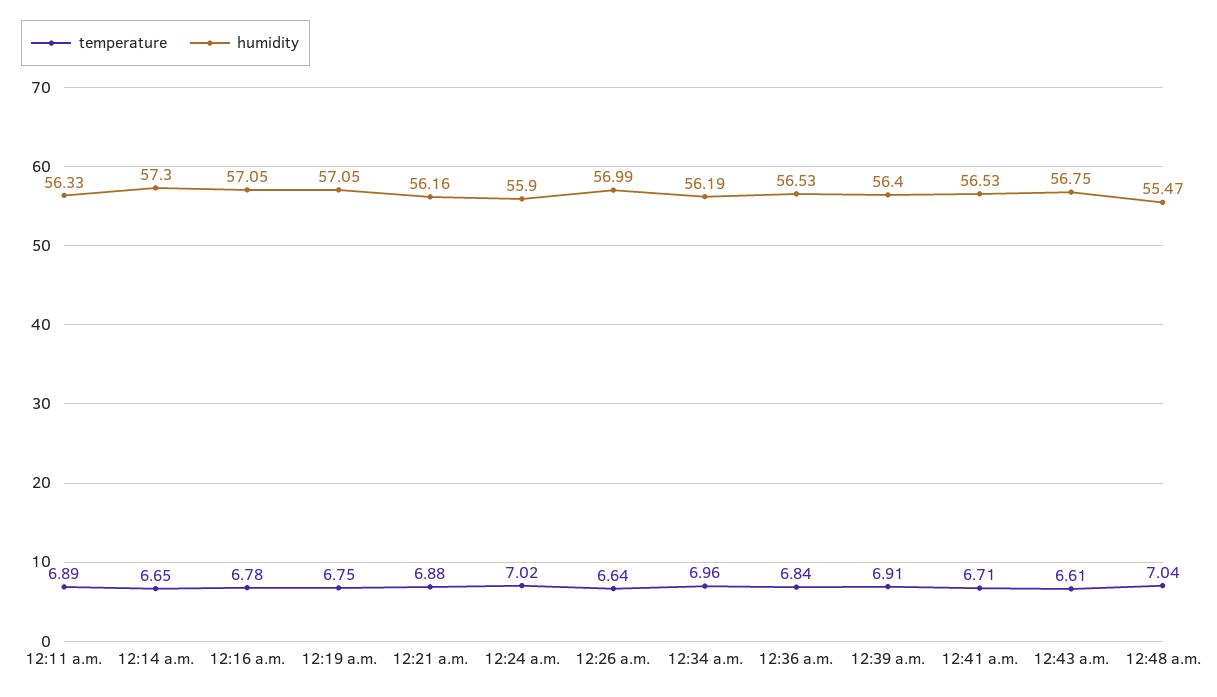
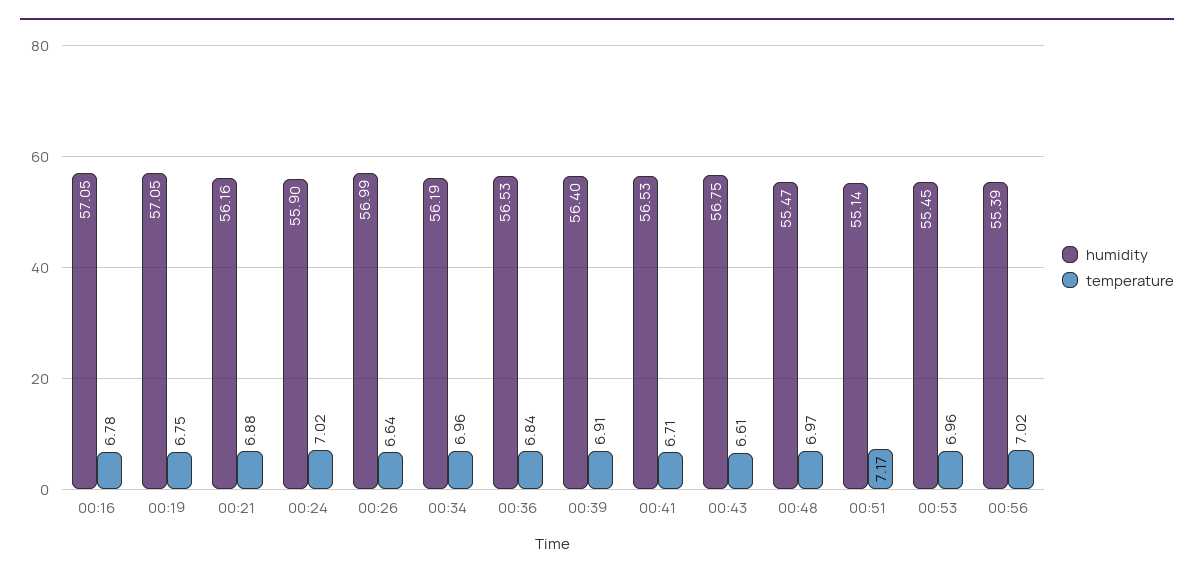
temperature, 12:11 a.m.: 6.89 -> none
humidity, 12:11 a.m.: 56.33 -> none
temperature, 12:14 a.m.: 6.65 -> none
humidity, 12:14 a.m.: 57.3 -> none
temperature, 12:48 a.m.: 7.04 -> 6.97
humidity, 00:51: none -> 55.14
temperature, 00:51: none -> 7.17
humidity, 00:53: none -> 55.45
temperature, 00:53: none -> 6.96
humidity, 00:56: none -> 55.39
temperature, 00:56: none -> 7.02

